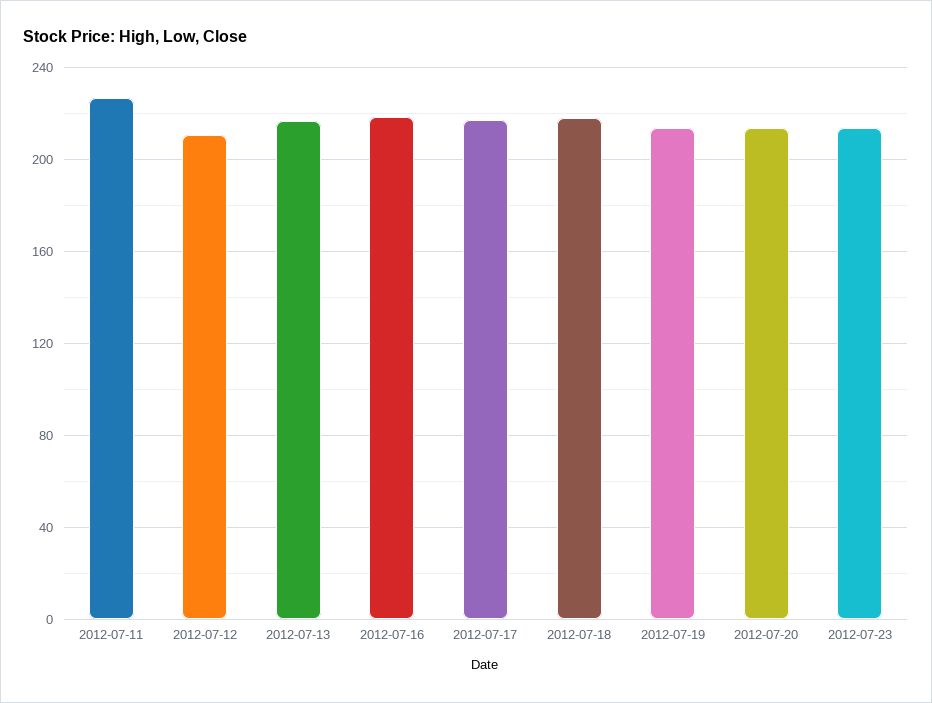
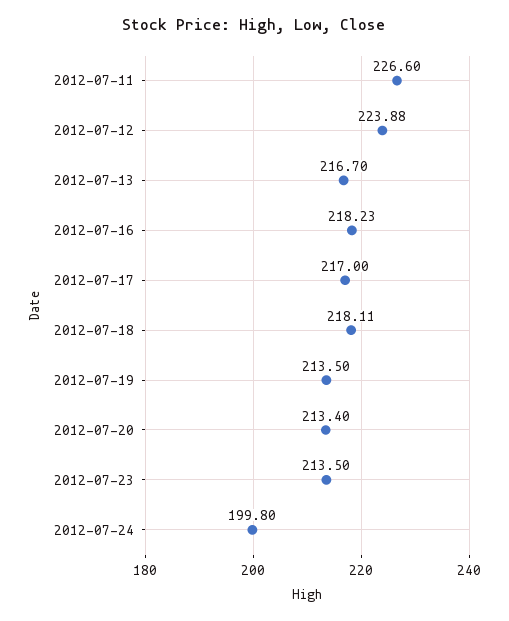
2012-07-12: 210 -> 223.88
2012-07-24: none -> 199.8

